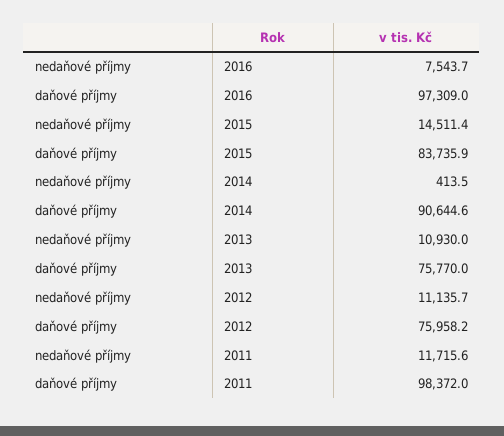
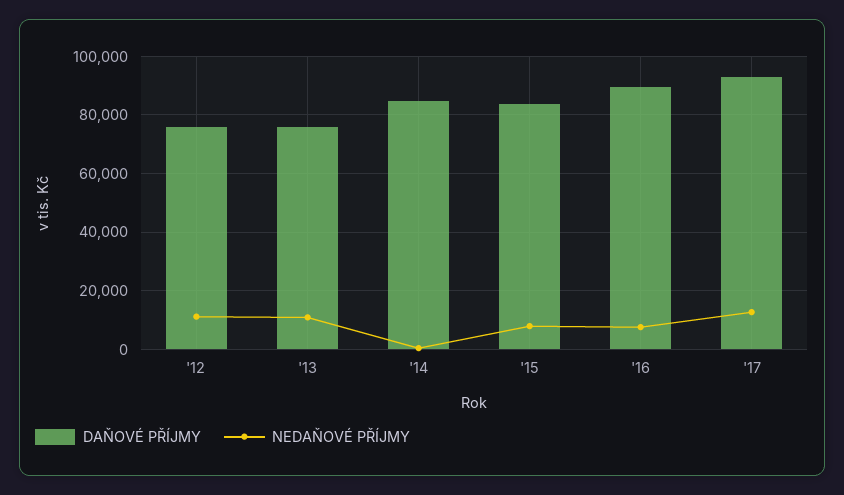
daňové příjmy, 2016: 97309 -> 90000
nedaňové příjmy, 2015: 14511.4 -> 7500
daňové příjmy, 2014: 90644.6 -> 85000
nedaňové příjmy, 2011: 11715.6 -> none
daňové příjmy, 2011: 98372 -> none
daňové příjmy, '17: none -> 92500
nedaňové příjmy, '17: none -> 12500

